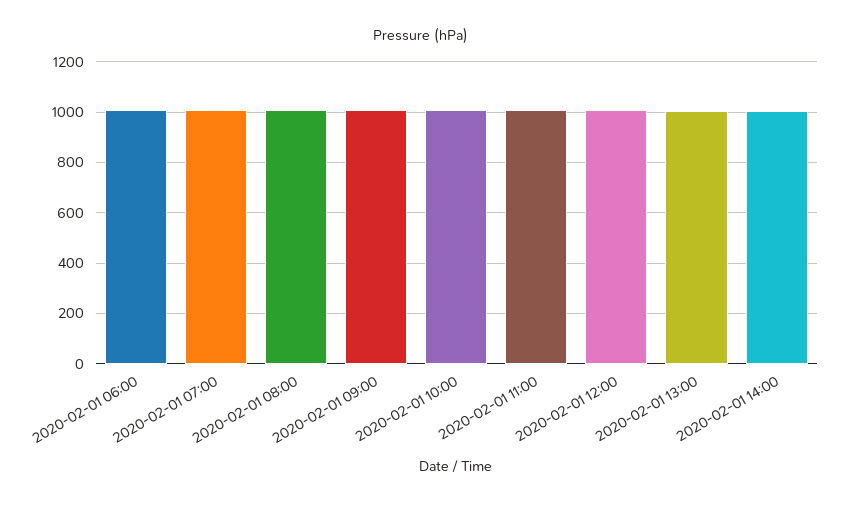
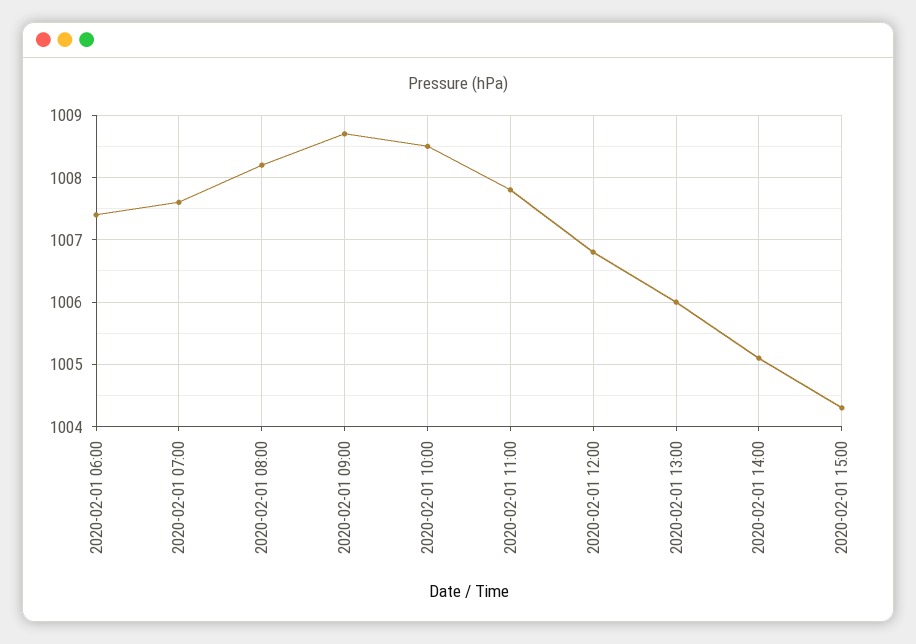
2020-02-01 15:00: none -> 1004.3

